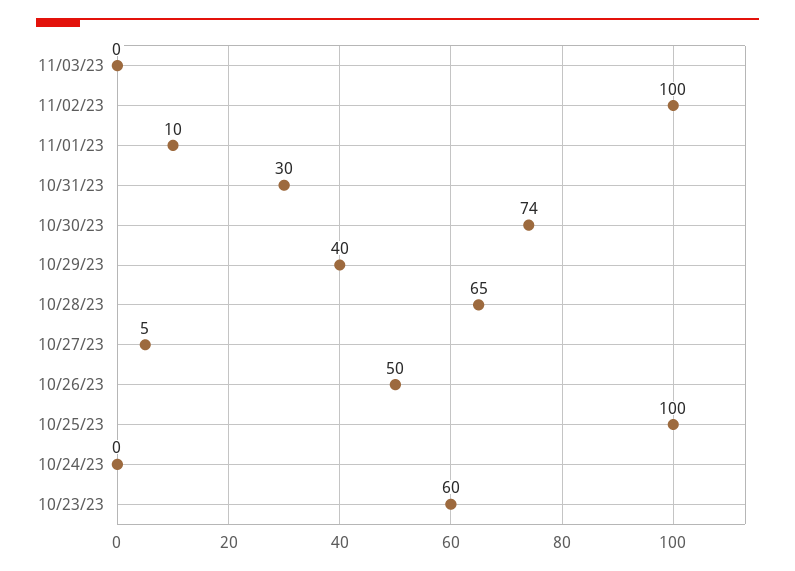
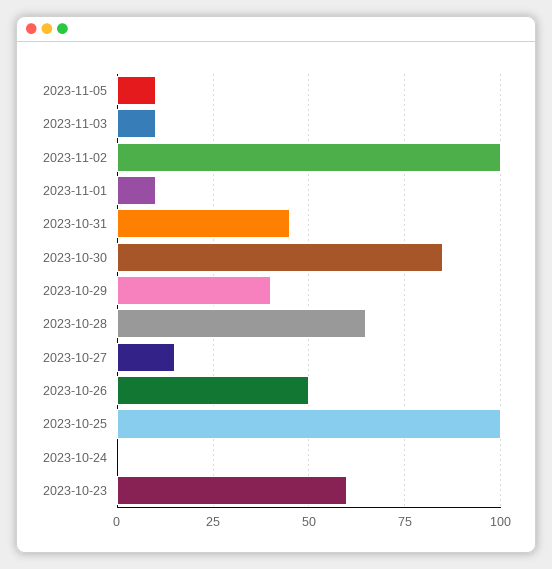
11/03/23: 0 -> 10
10/31/23: 30 -> 45
10/30/23: 74 -> 85
10/27/23: 5 -> 15
2023-11-05: none -> 10

